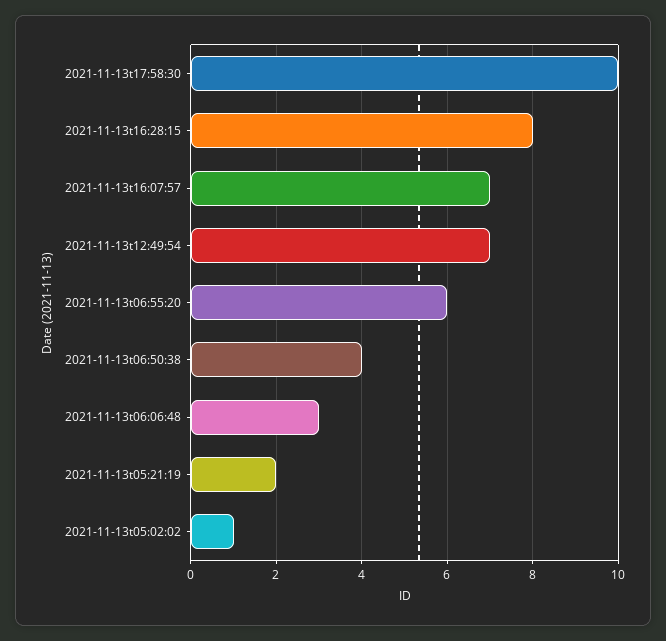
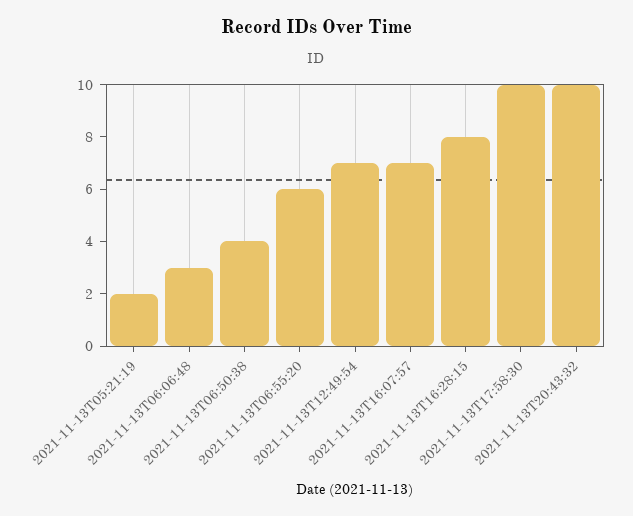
2021-11-13t05:02:02: 1 -> none
2021-11-13T20:43:32: none -> 10

